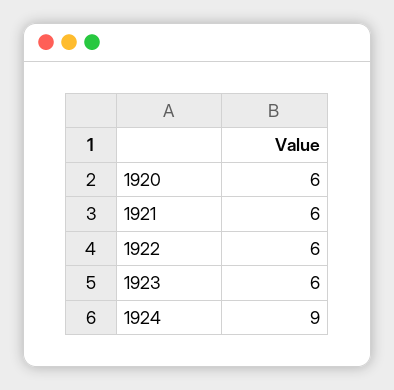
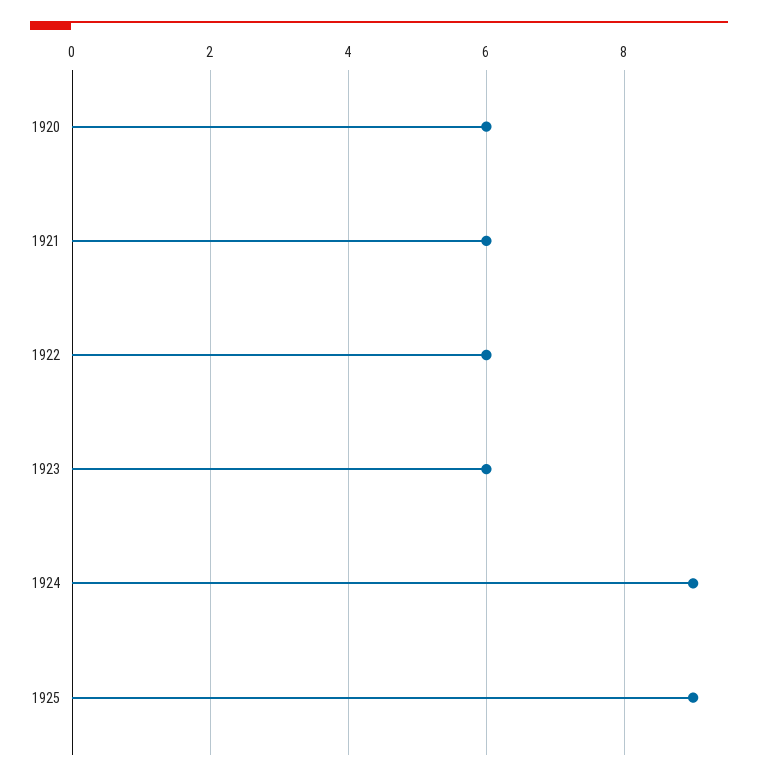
1925: none -> 9

